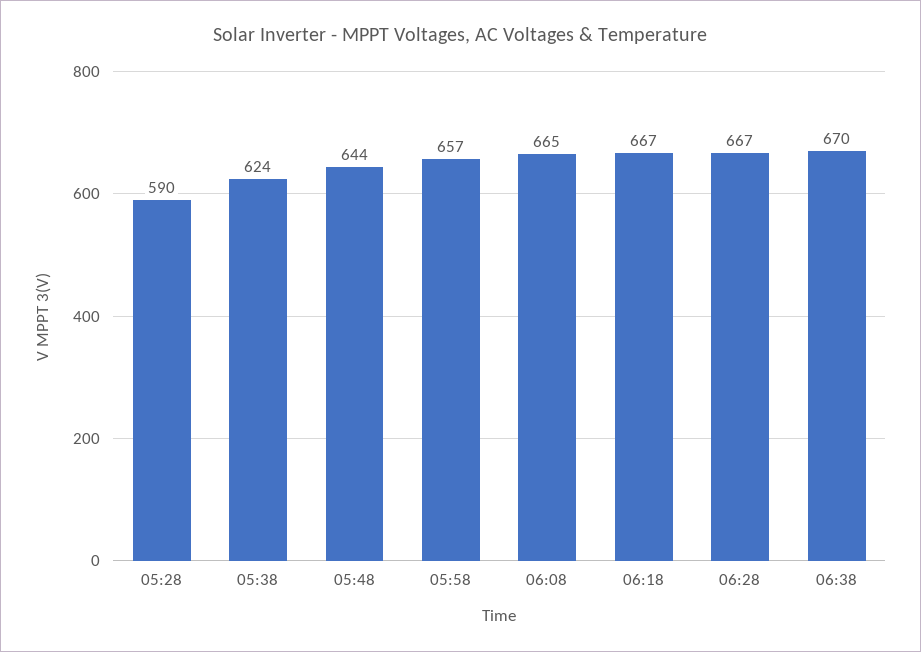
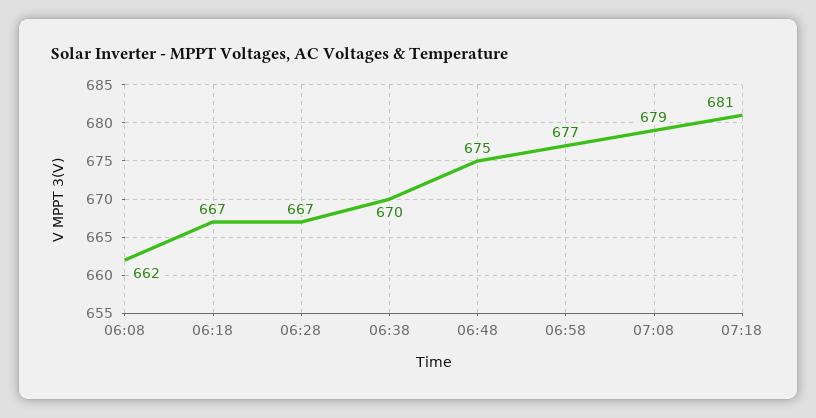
05:28: 590 -> none
05:38: 624 -> none
05:48: 644 -> none
05:58: 657 -> none
06:08: 665 -> 662
06:48: none -> 675
06:58: none -> 677
07:08: none -> 679
07:18: none -> 681

